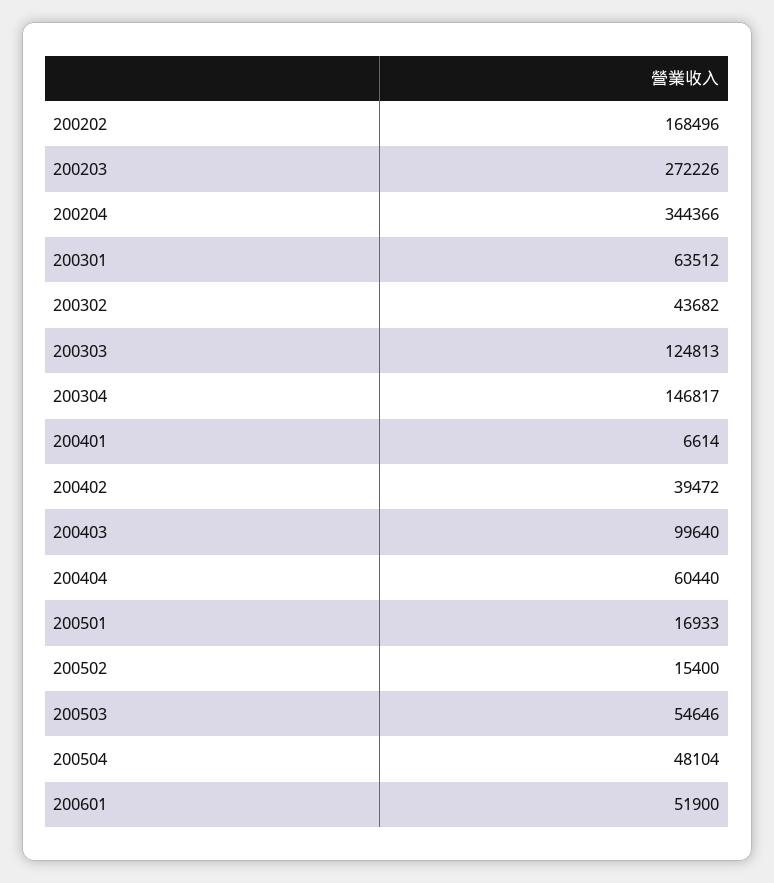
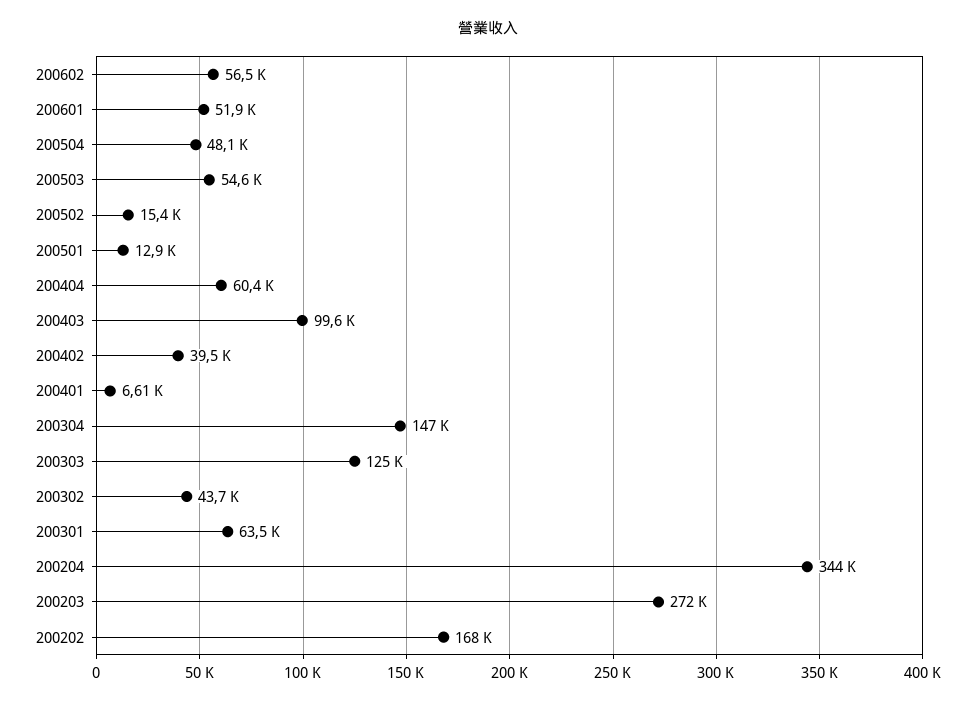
200501: 16933 -> 12900
200602: none -> 56500

